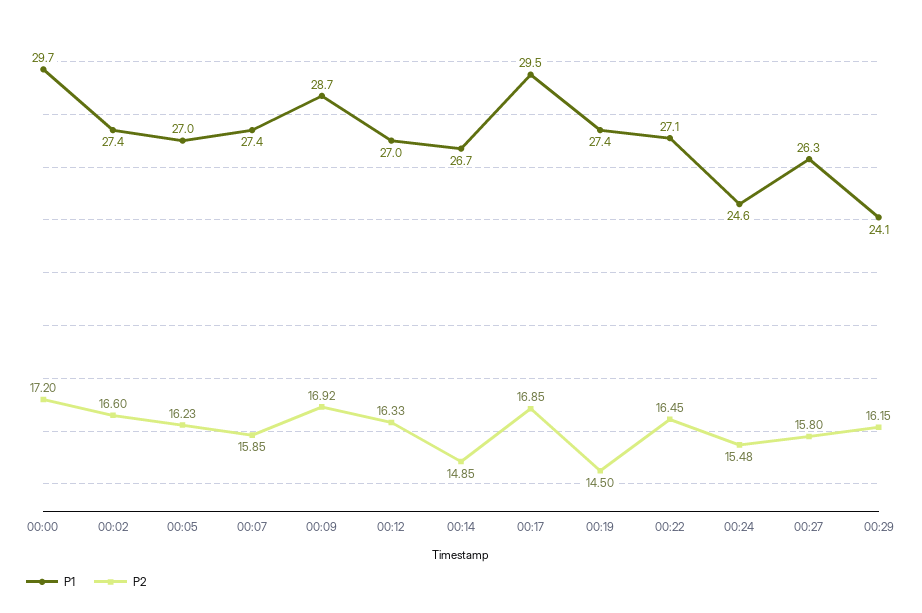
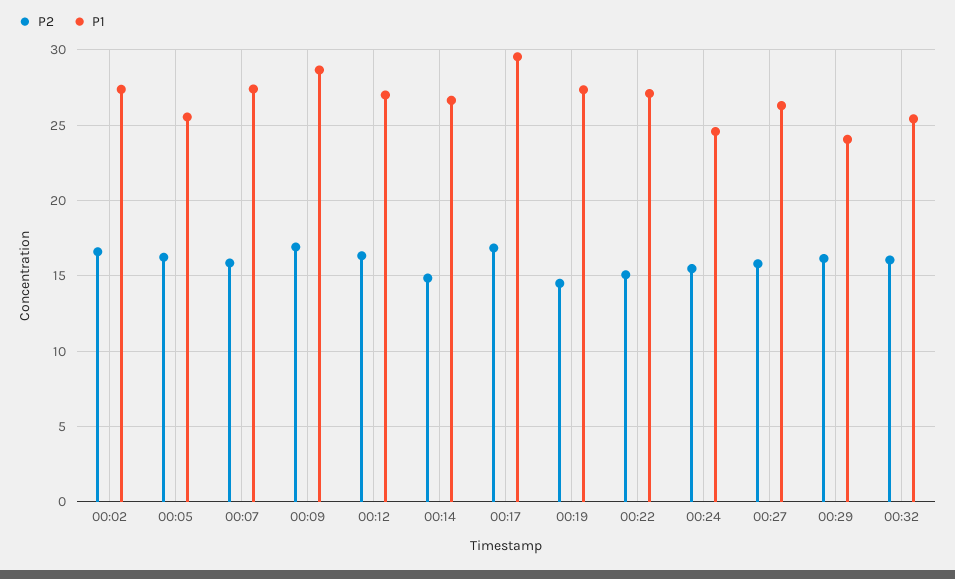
P1, 00:00: 29.7 -> none
P2, 00:00: 17.2 -> none
P1, 00:05: 27 -> 25.5
P2, 00:22: 16.45 -> 15
P2, 00:32: none -> 16
P1, 00:32: none -> 25.5

